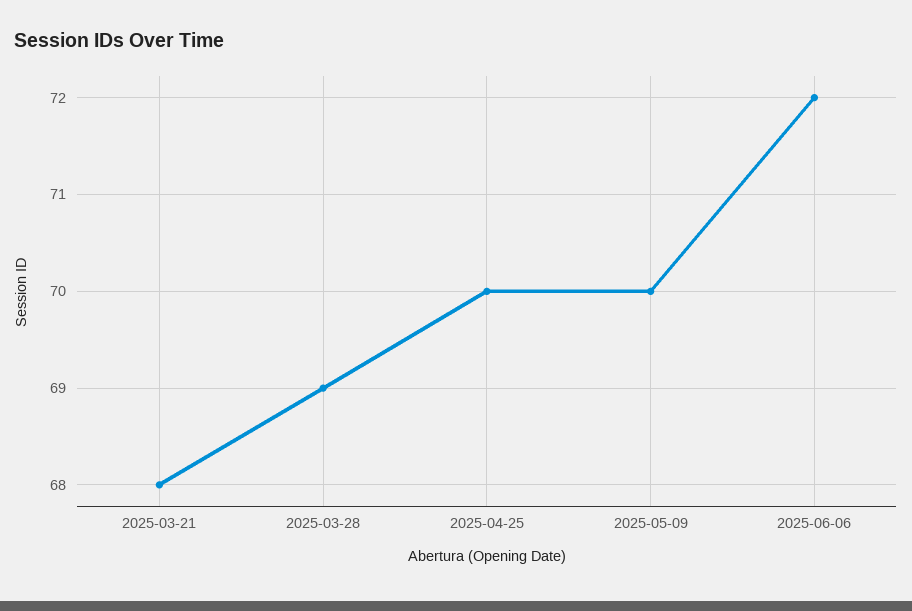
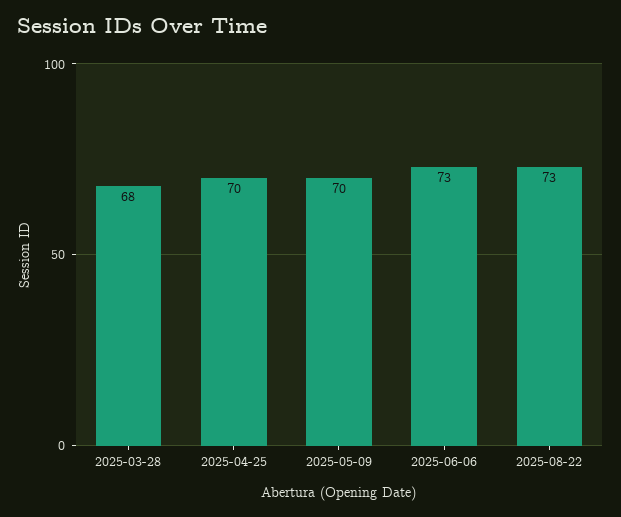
2025-03-21: 68 -> none
2025-03-28: 69 -> 68
2025-06-06: 72 -> 73
2025-08-22: none -> 73

